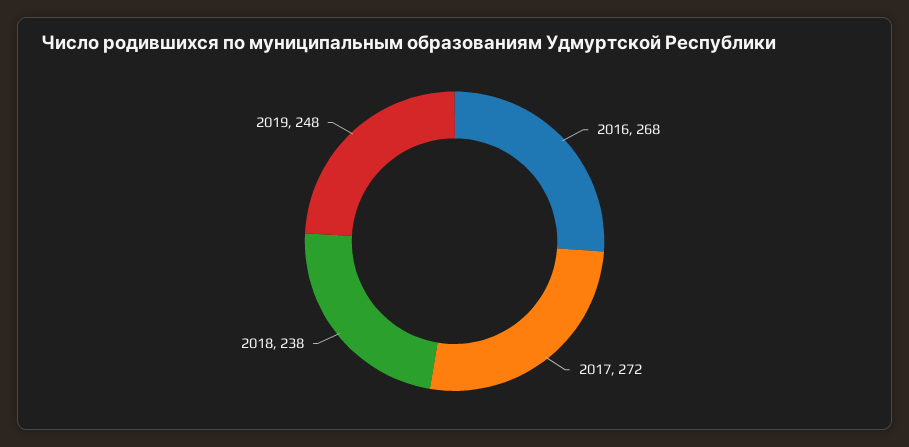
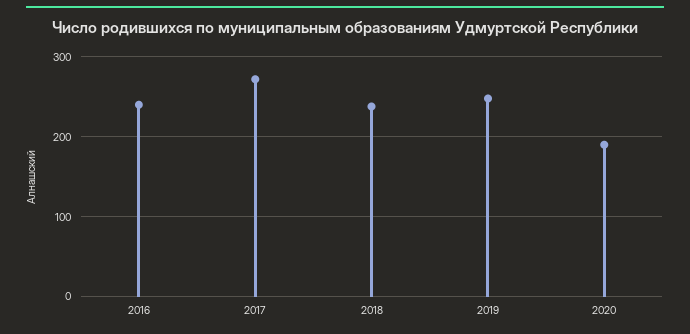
2016: 268 -> 240
2020: none -> 190

